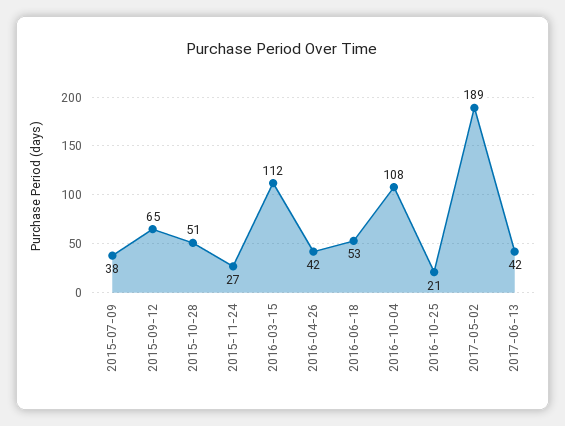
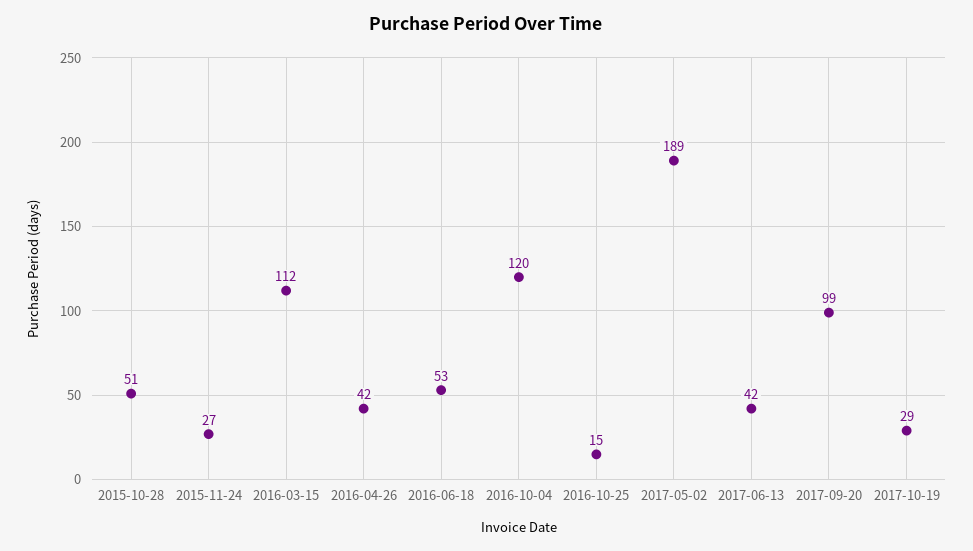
2015-07-09: 38 -> none
2015-09-12: 65 -> none
2016-10-04: 108 -> 120
2016-10-25: 21 -> 15
2017-09-20: none -> 99
2017-10-19: none -> 29

